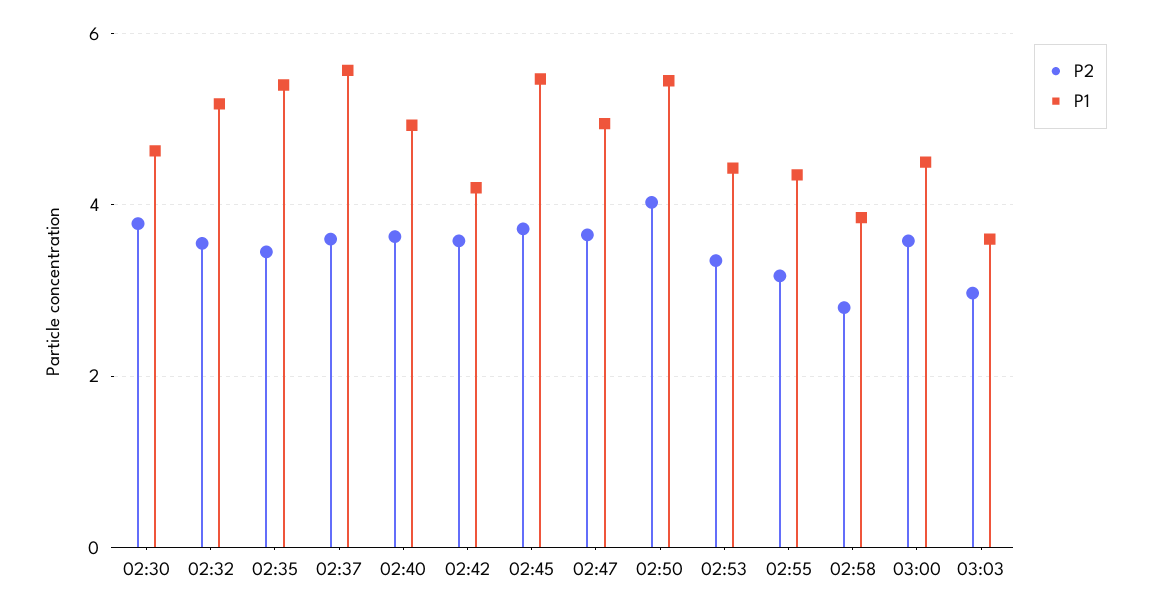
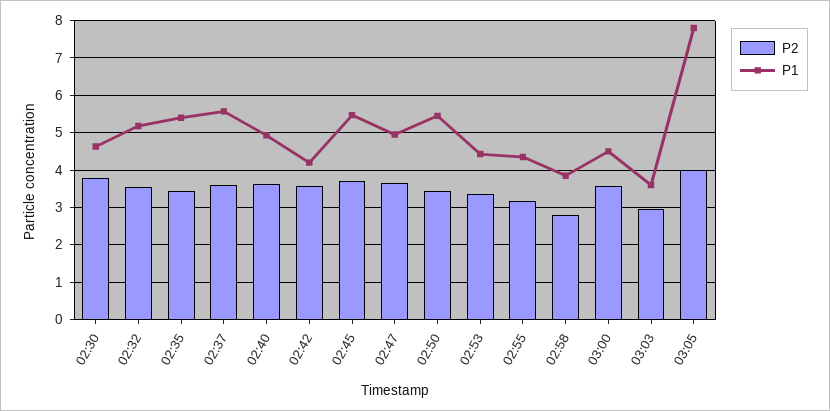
P2, 02:50: 4 -> 3.4
P2, 03:05: none -> 4
P1, 03:05: none -> 7.8

